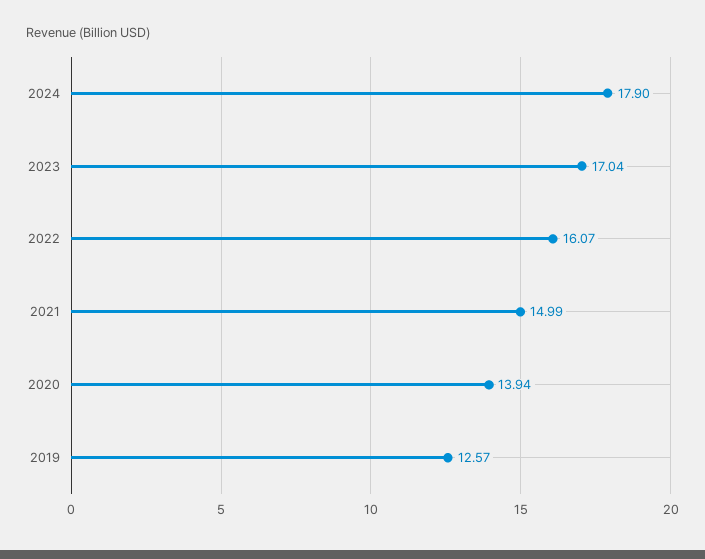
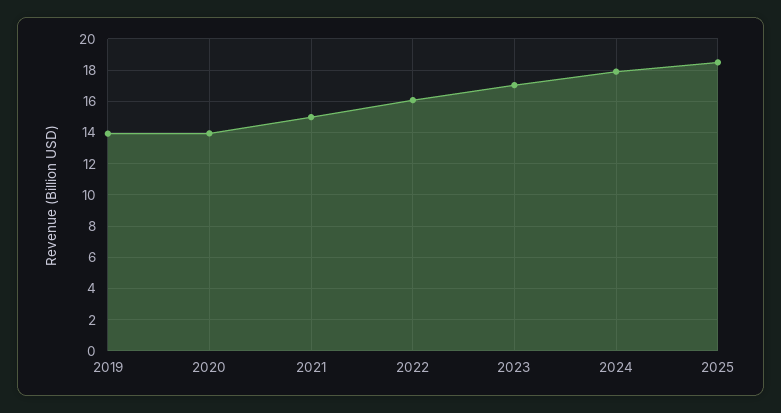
2019: 12.57 -> 14
2025: none -> 18.5

